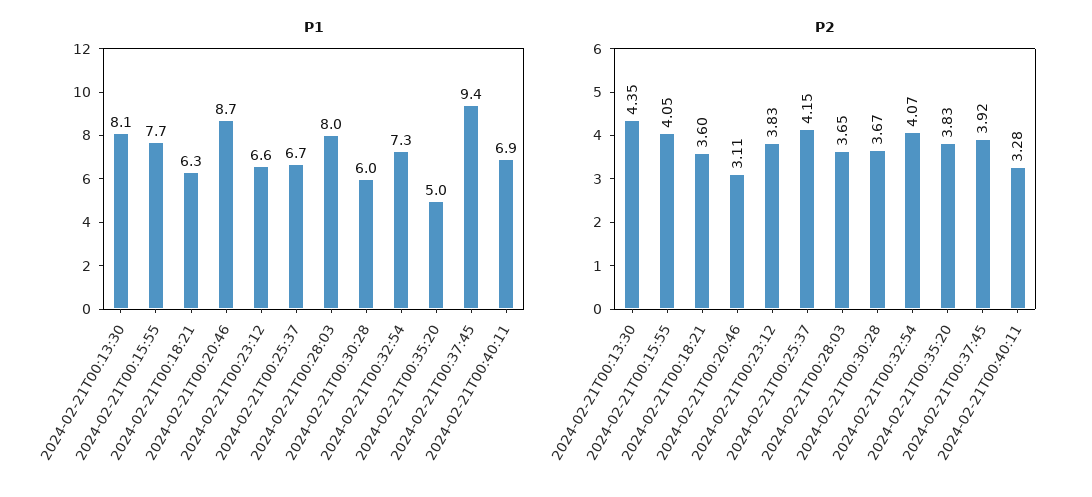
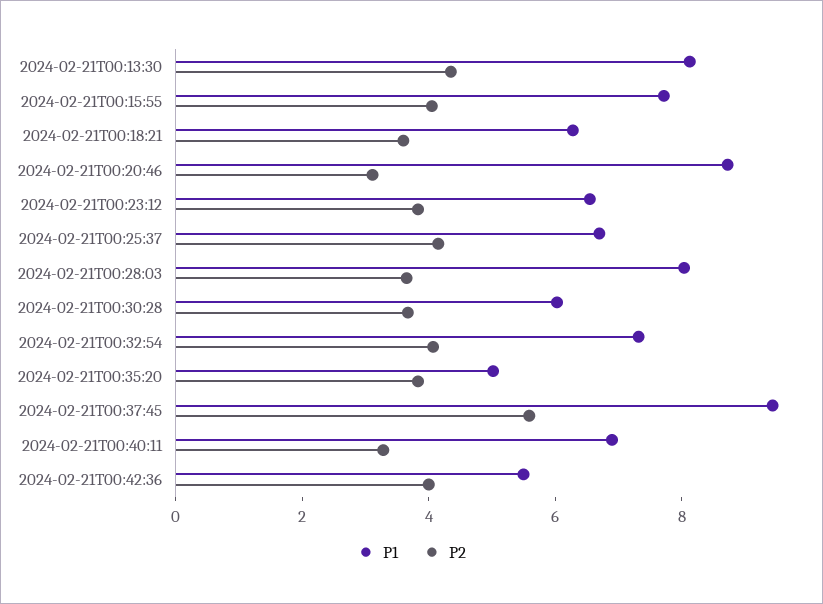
P2, 2024-02-21T00:37:45: 3.92 -> 5.5
P1, 2024-02-21T00:42:36: none -> 5.5
P2, 2024-02-21T00:42:36: none -> 4

